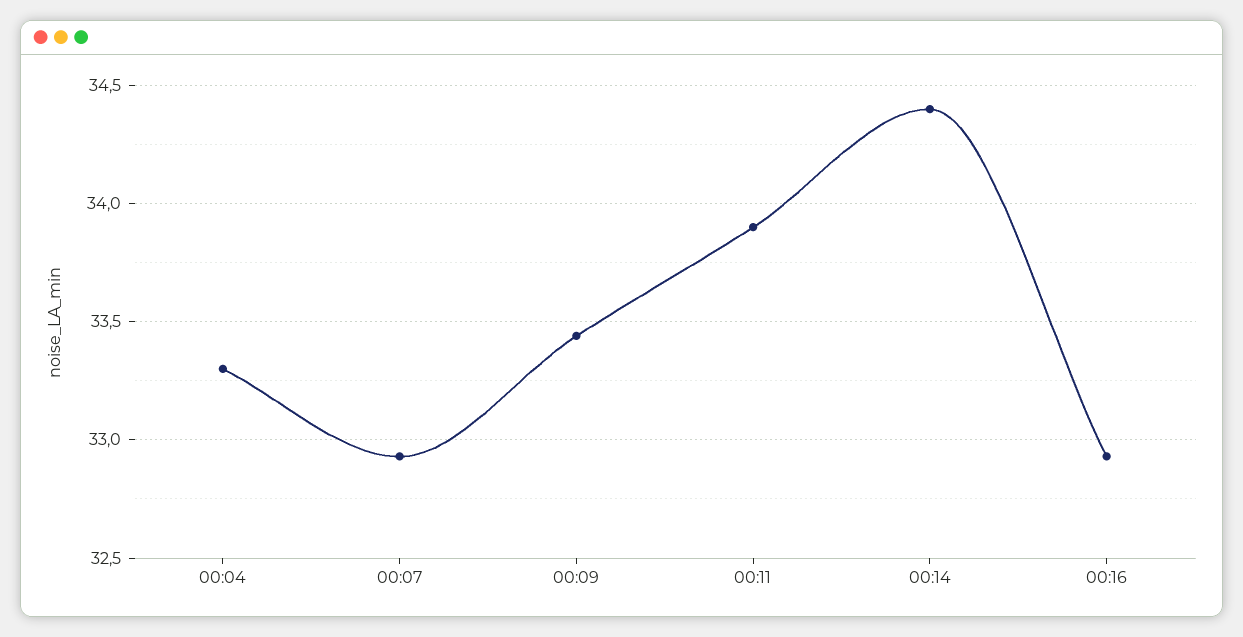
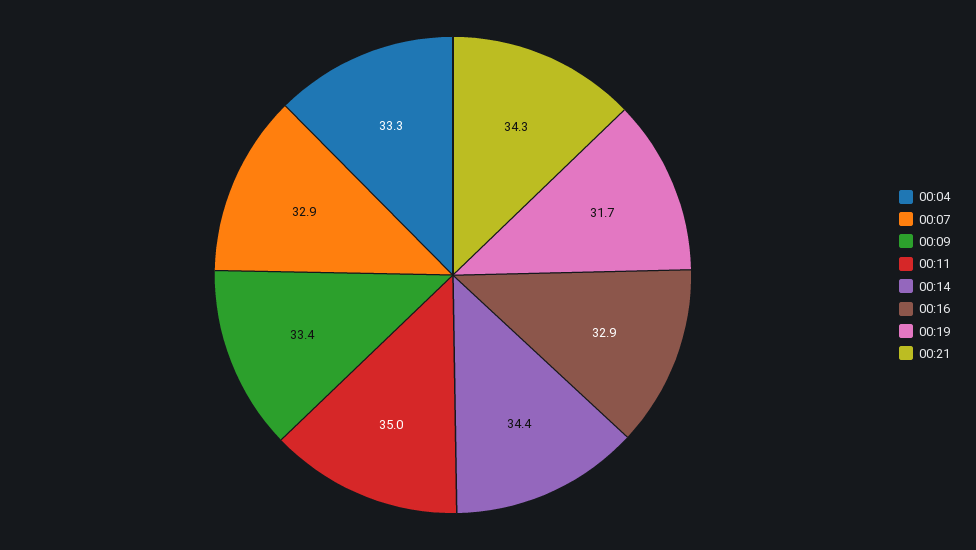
00:11: 33.9 -> 35
00:19: none -> 31.7
00:21: none -> 34.3

